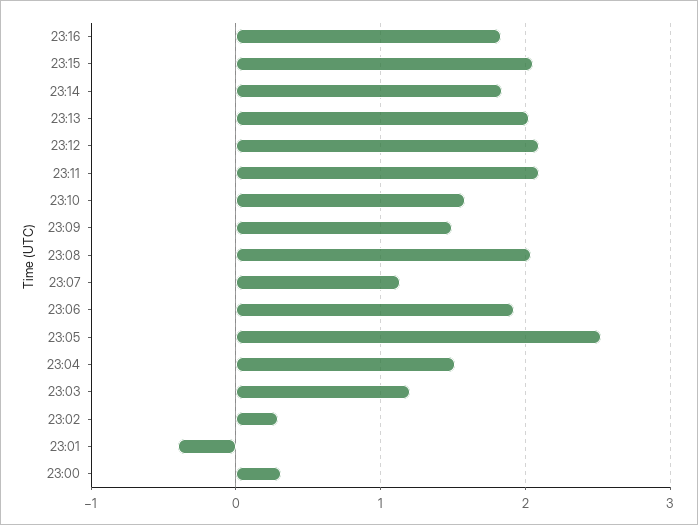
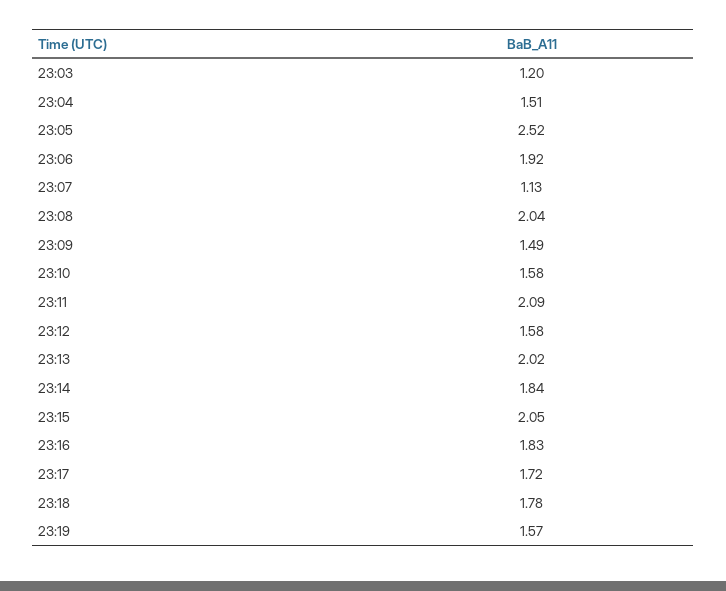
23:12: 2.1 -> 1.58
23:02: 0.3 -> none
23:01: -0.4 -> none
23:00: 0.3 -> none
23:17: none -> 1.72
23:18: none -> 1.78
23:19: none -> 1.57

